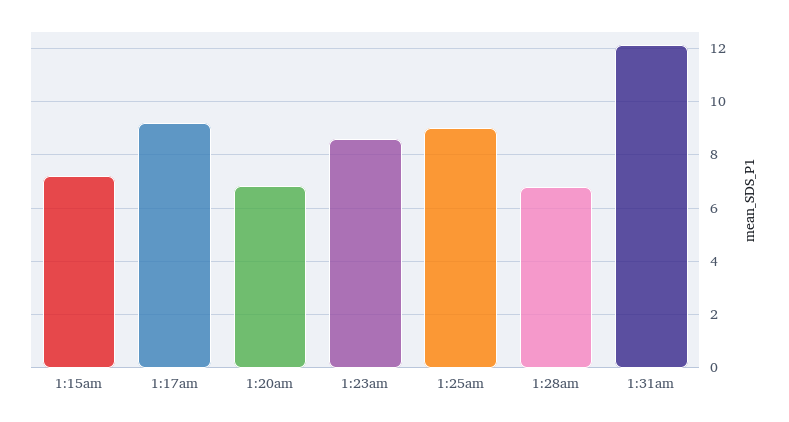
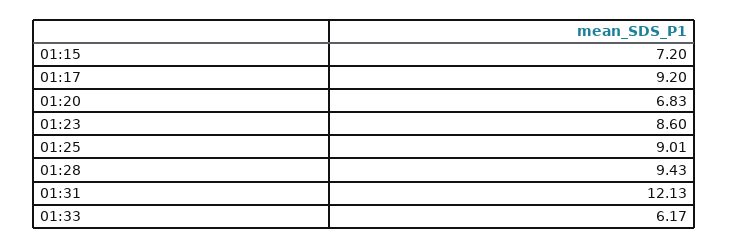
1:28am: 6.75 -> 9.43
01:33: none -> 6.17

